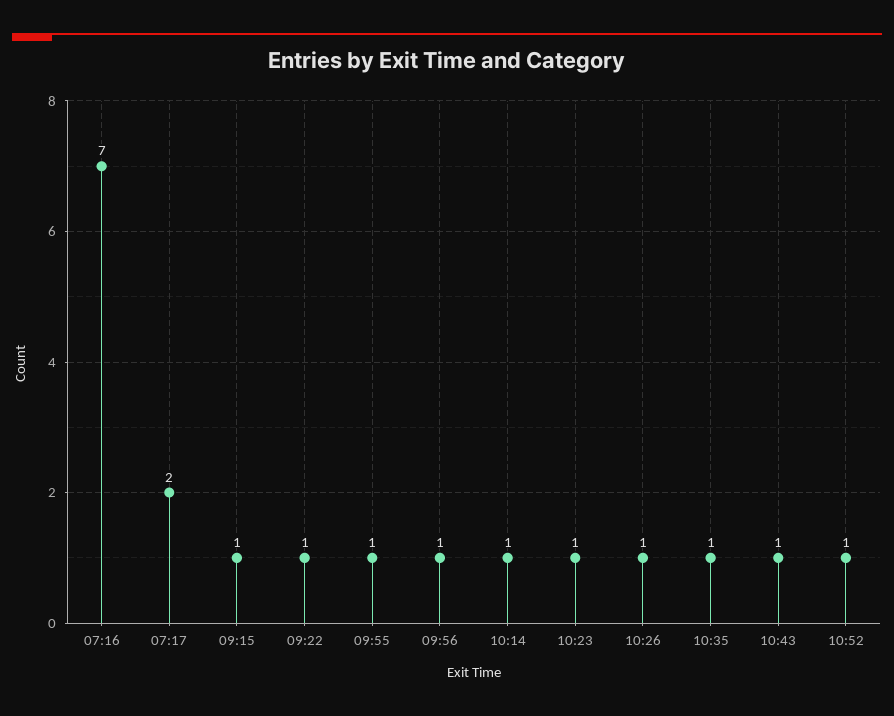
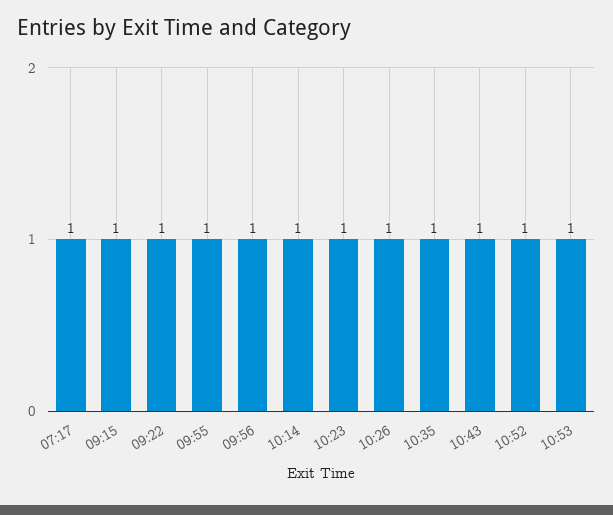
07:16: 7 -> none
07:17: 2 -> 1
10:53: none -> 1

